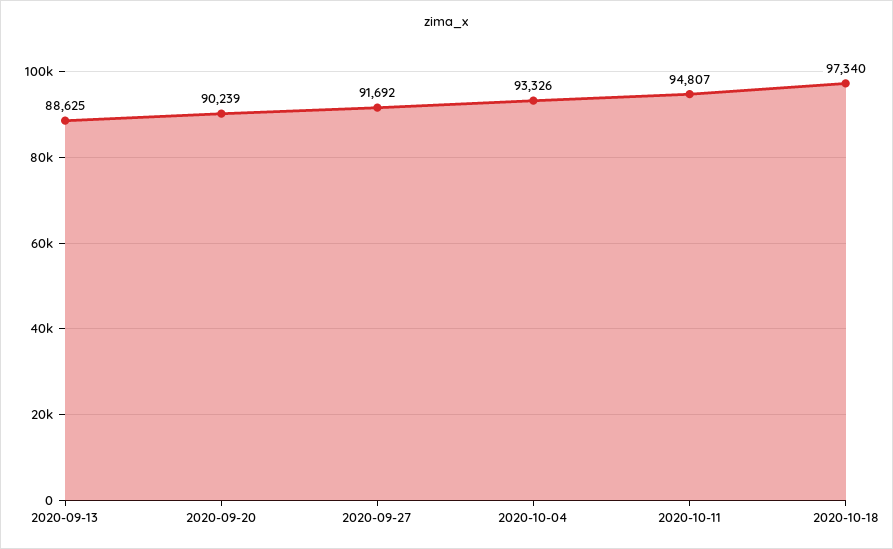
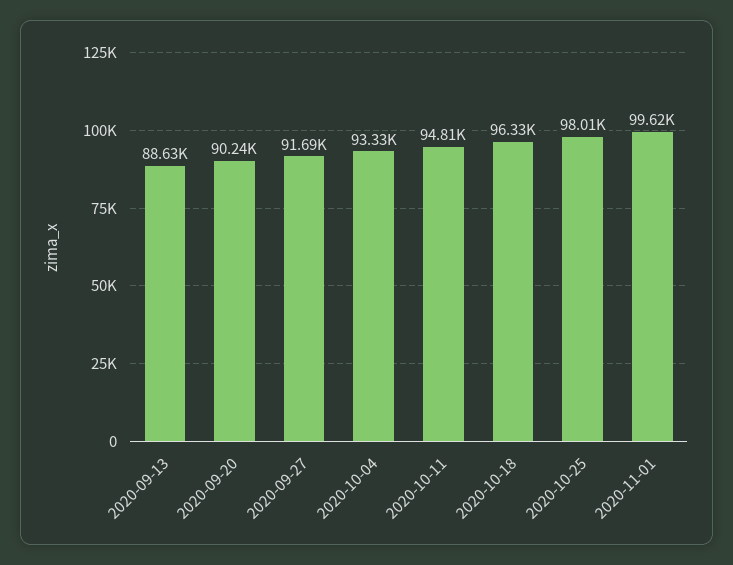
2020-10-18: 97340 -> 96330
2020-10-25: none -> 98010
2020-11-01: none -> 99620

